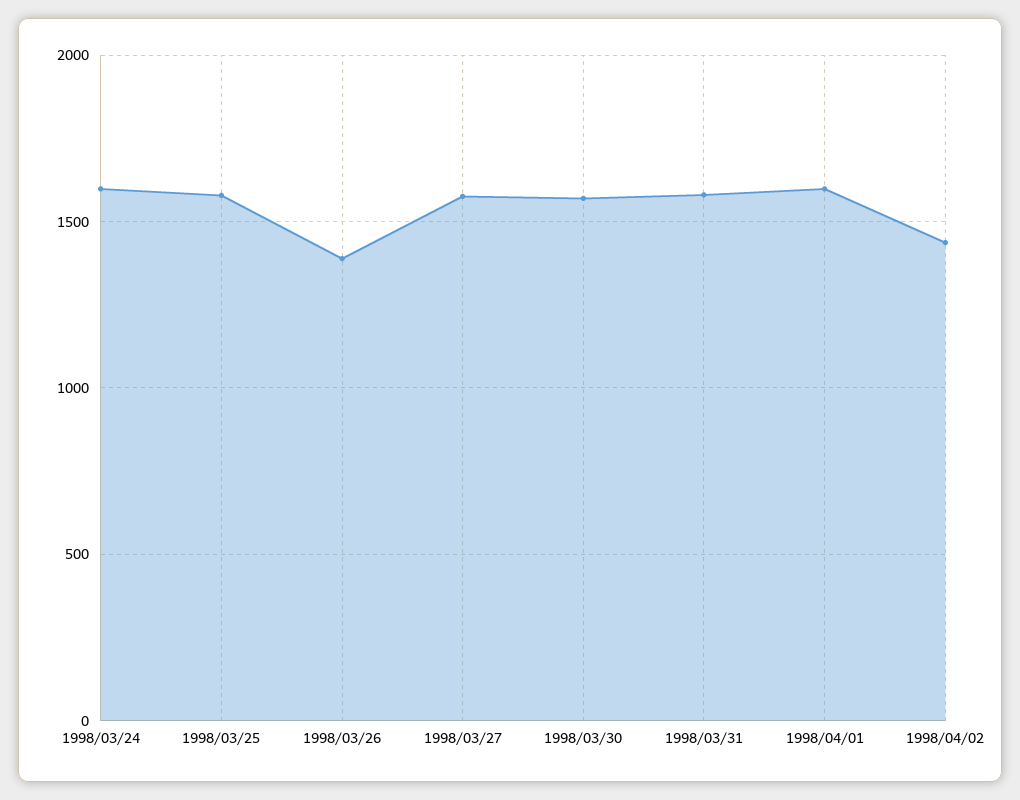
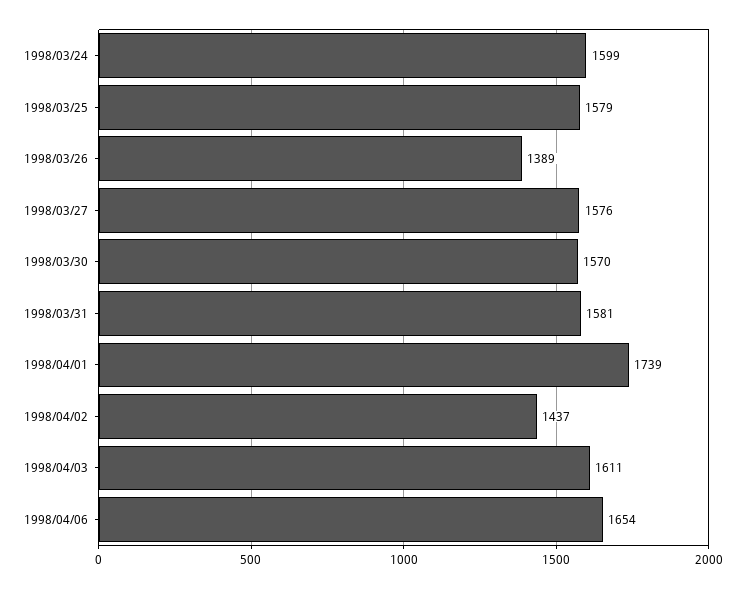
1998/04/01: 1600 -> 1739
1998/04/03: none -> 1611
1998/04/06: none -> 1654

